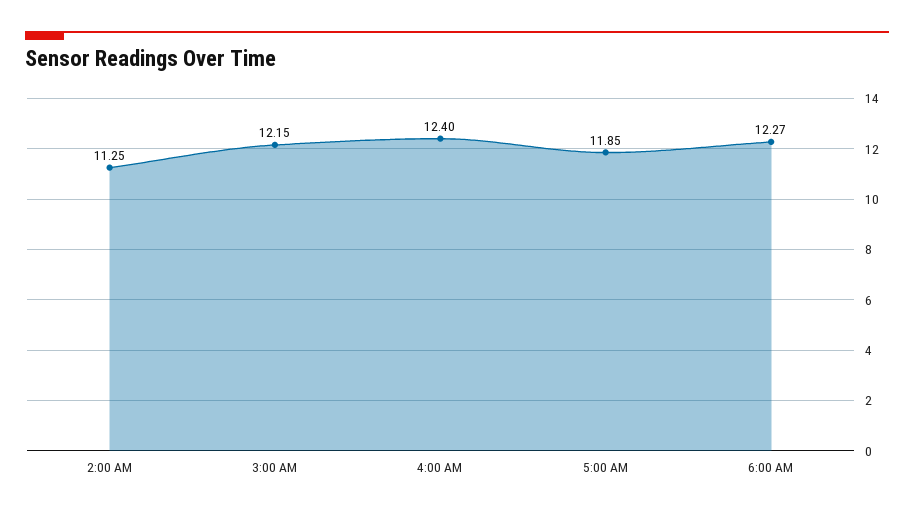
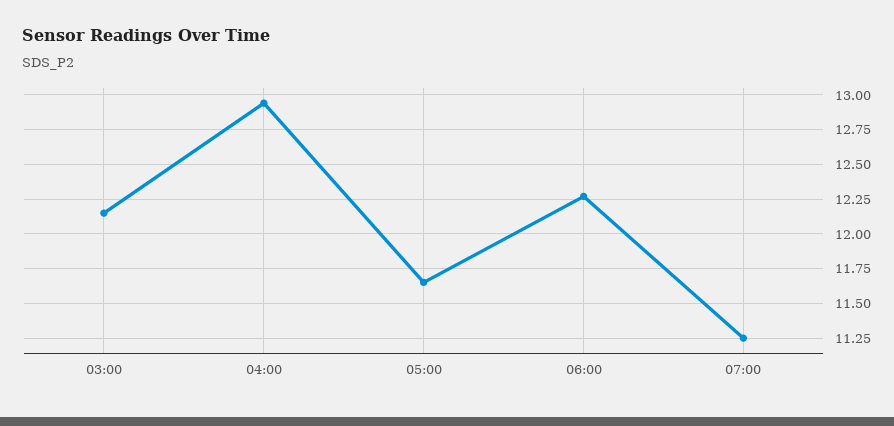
2:00 AM: 11.25 -> none
4:00 AM: 12.4 -> 12.95
5:00 AM: 11.85 -> 11.65
07:00: none -> 11.25

